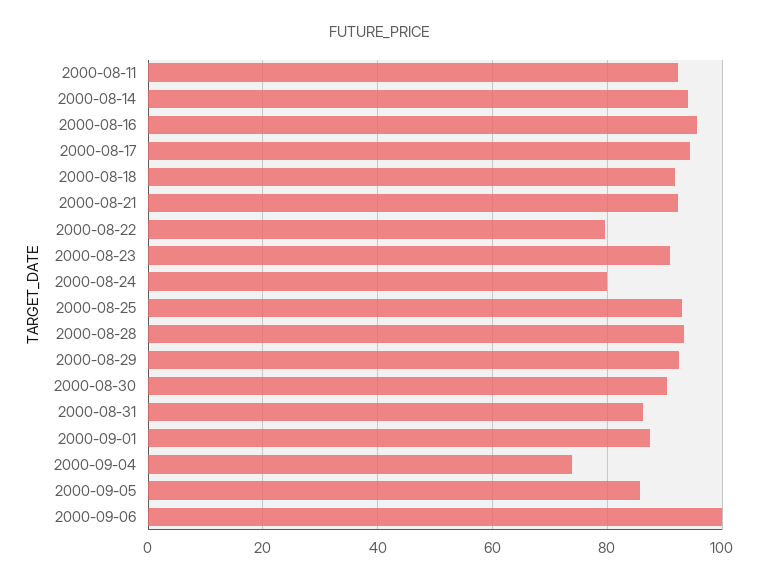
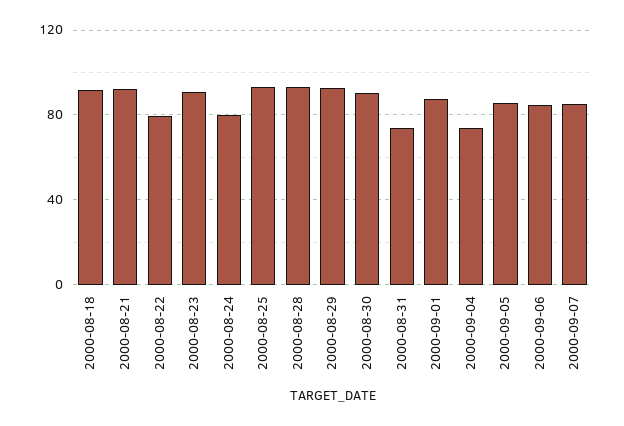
2000-08-11: 92 -> none
2000-08-14: 94 -> none
2000-08-16: 96 -> none
2000-08-17: 94 -> none
2000-08-31: 86 -> 75
2000-09-06: 100 -> 85
2000-09-07: none -> 85

